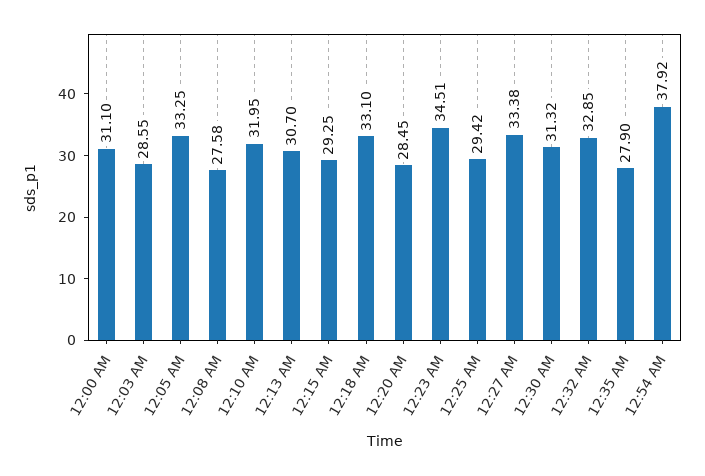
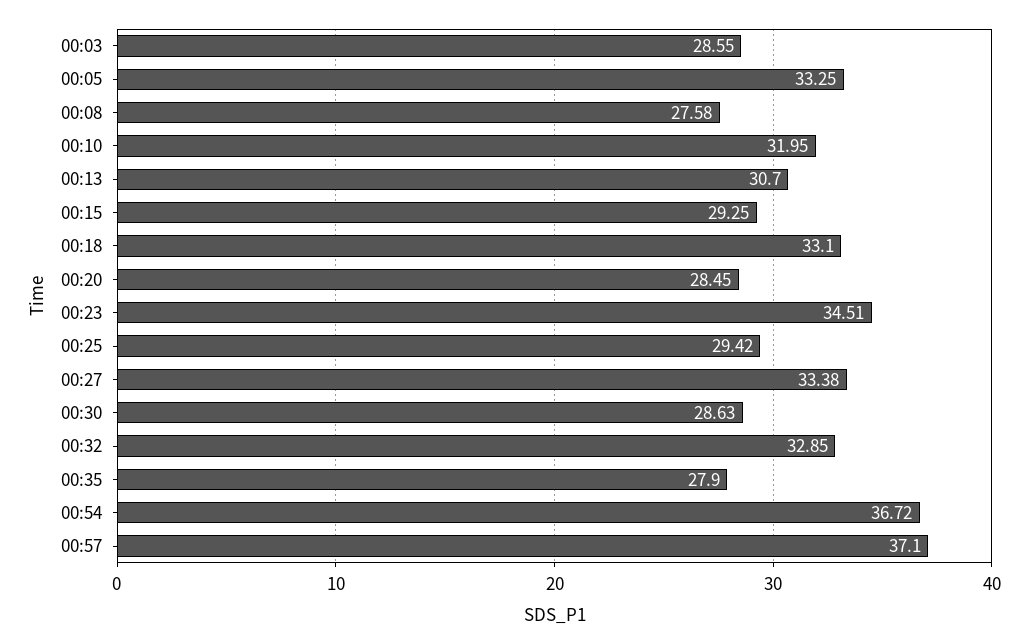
12:00 AM: 31.1 -> none
12:30 AM: 31.32 -> 28.63
12:54 AM: 37.92 -> 36.72
00:57: none -> 37.1

